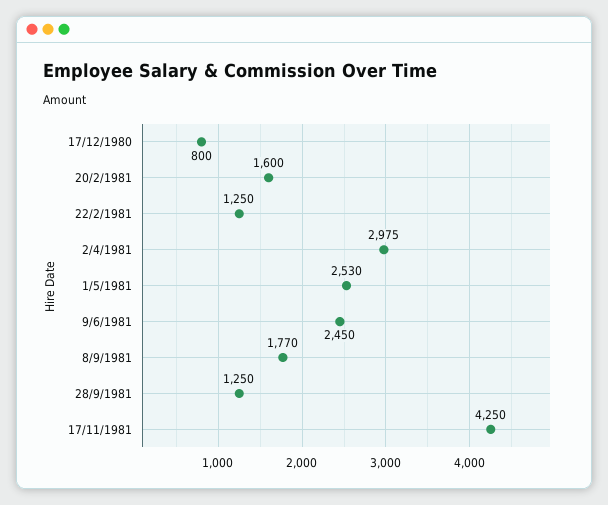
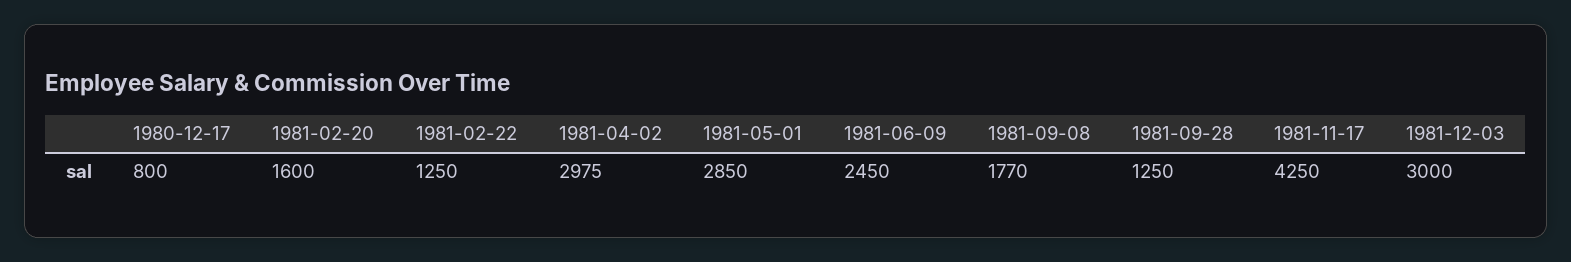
1/5/1981: 2530 -> 2850
1981-12-03: none -> 3000

